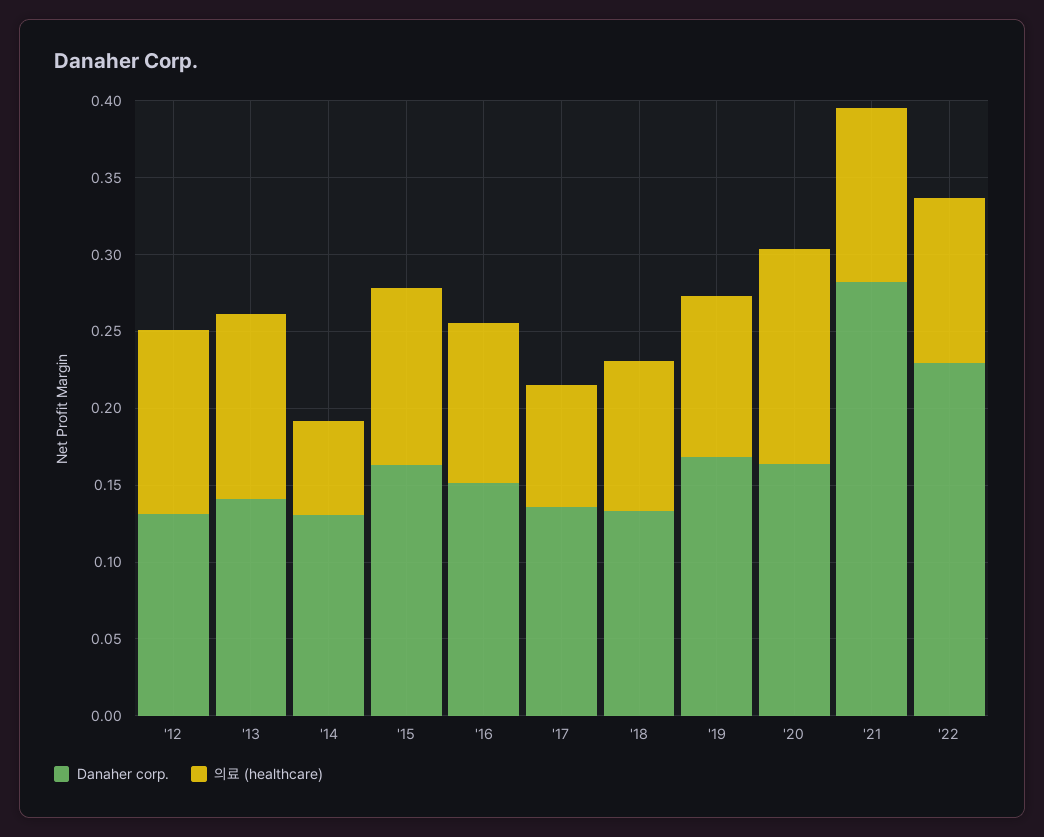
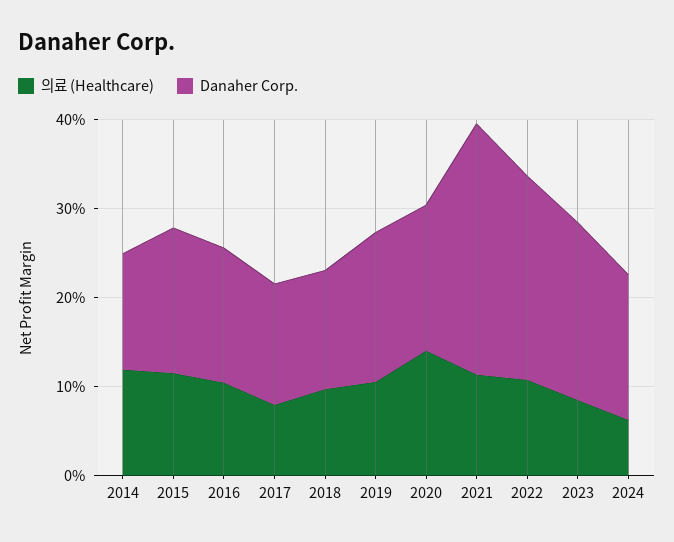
Danaher corp., '12: 0.13 -> none
의료 (healthcare), '12: 0.12 -> none
Danaher corp., '13: 0.14 -> none
의료 (healthcare), '13: 0.12 -> none
의료 (healthcare), '14: 0.06 -> 0.12
의료 (healthcare), 2023: none -> 0.08
Danaher corp., 2023: none -> 0.2
의료 (healthcare), 2024: none -> 0.06
Danaher corp., 2024: none -> 0.16

